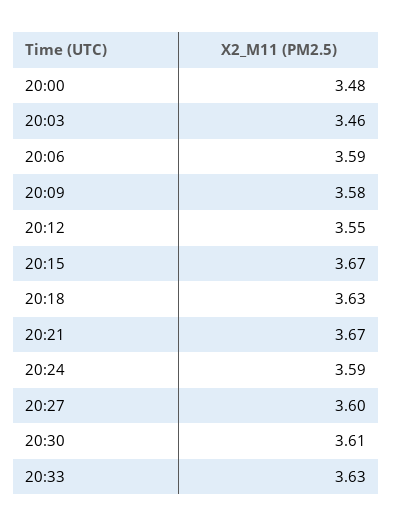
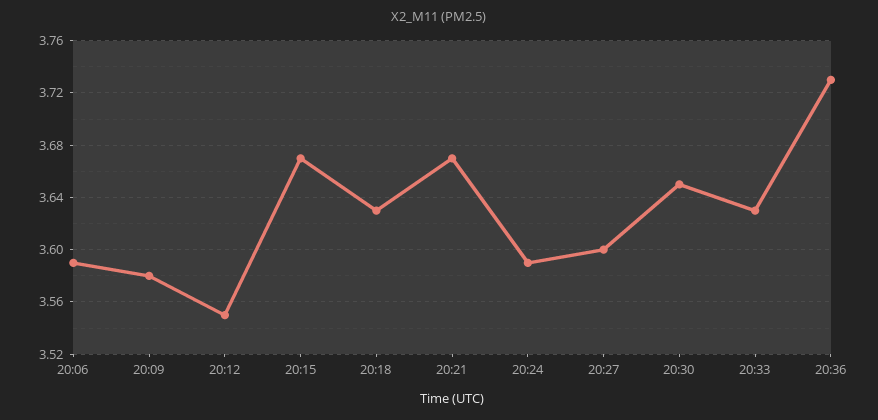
20:00: 3.48 -> none
20:03: 3.46 -> none
20:30: 3.61 -> 3.65
20:36: none -> 3.73

